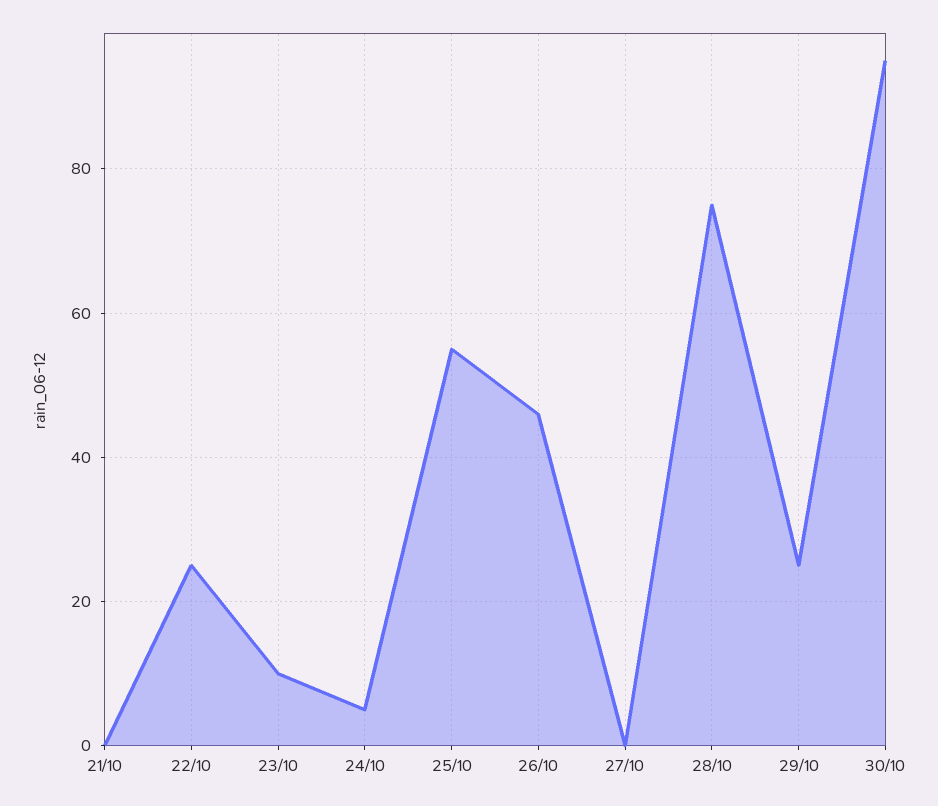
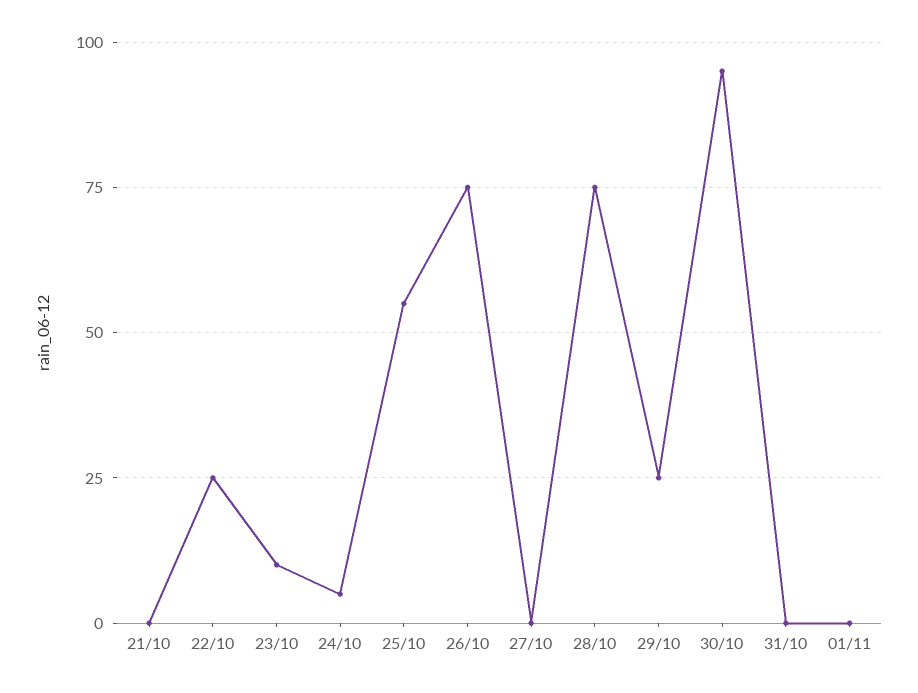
26/10: 45 -> 75
31/10: none -> 0
01/11: none -> 0

